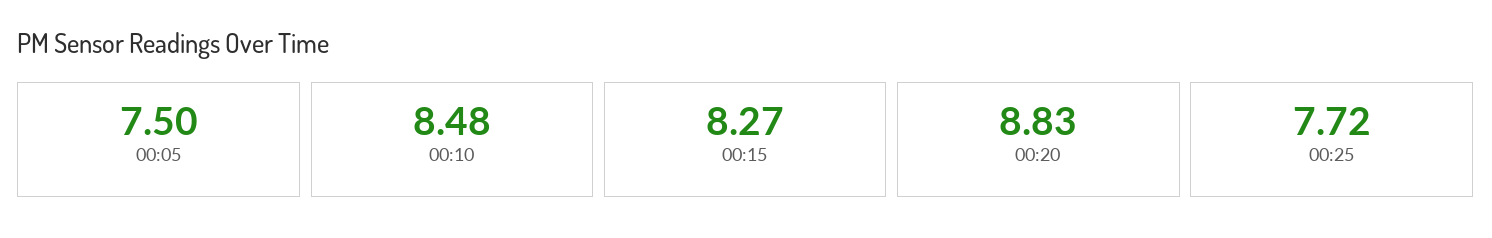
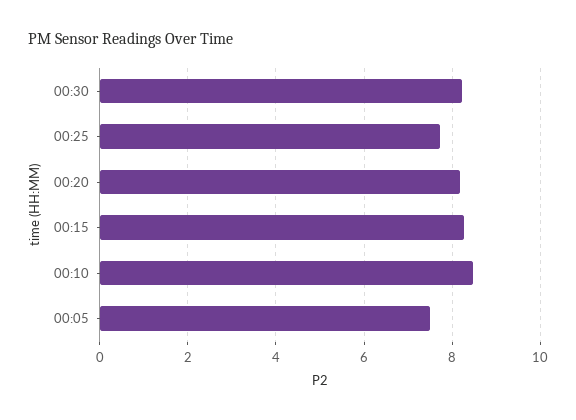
00:20: 8.83 -> 8.2
00:30: none -> 8.2

